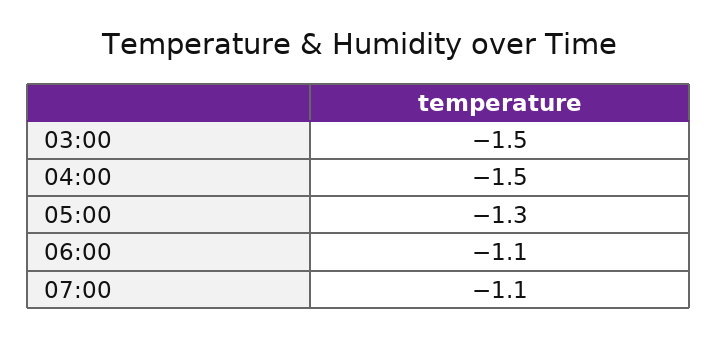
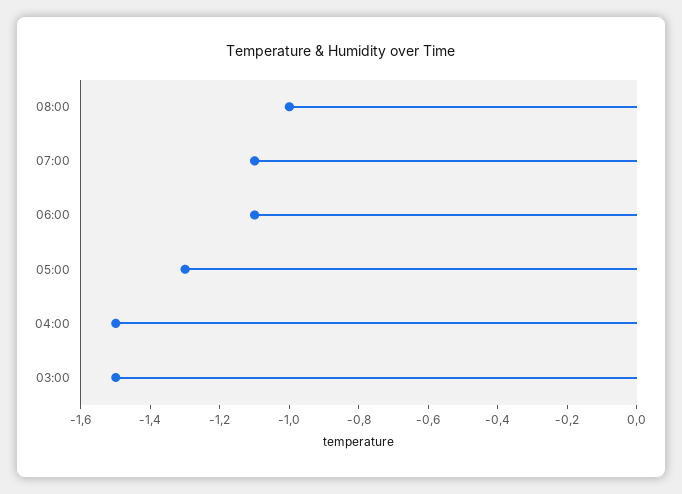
08:00: none -> -1

